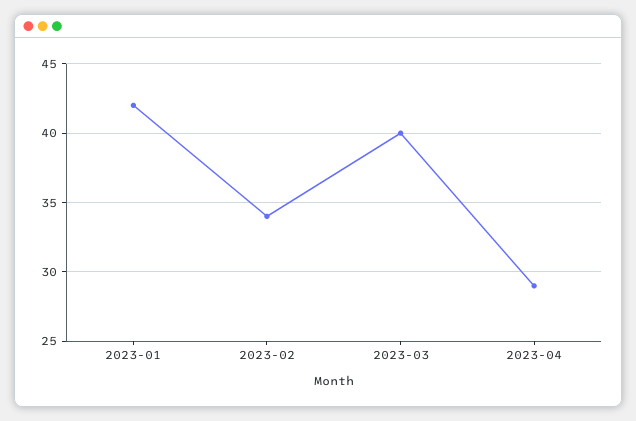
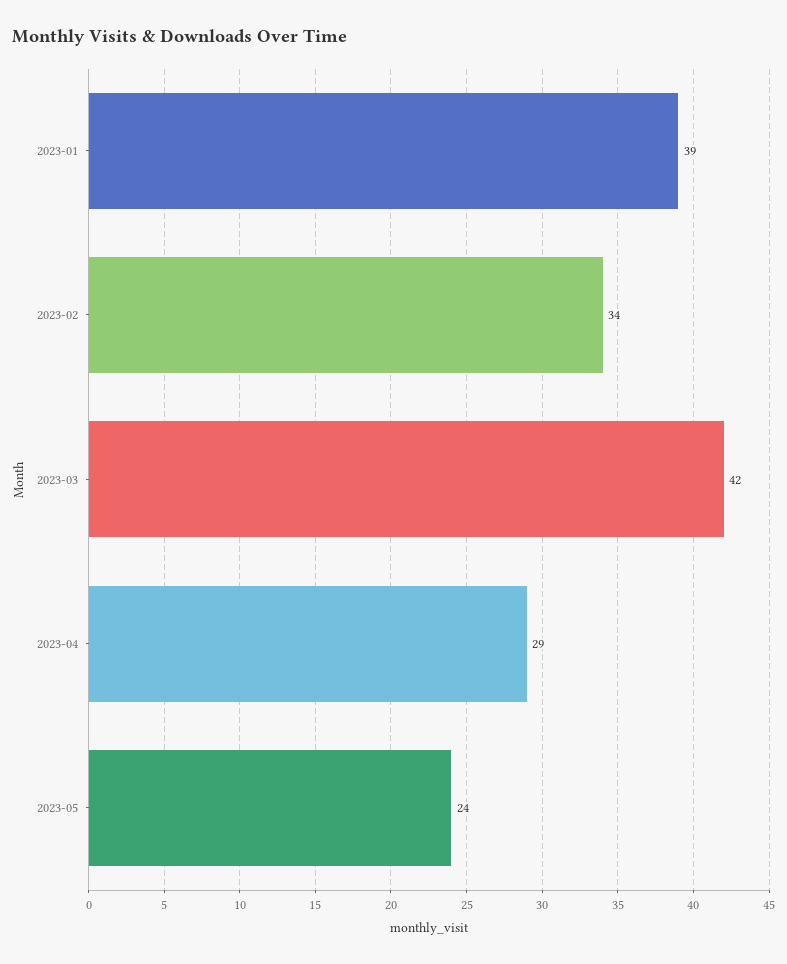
2023-01: 42 -> 39
2023-03: 40 -> 42
2023-05: none -> 24

